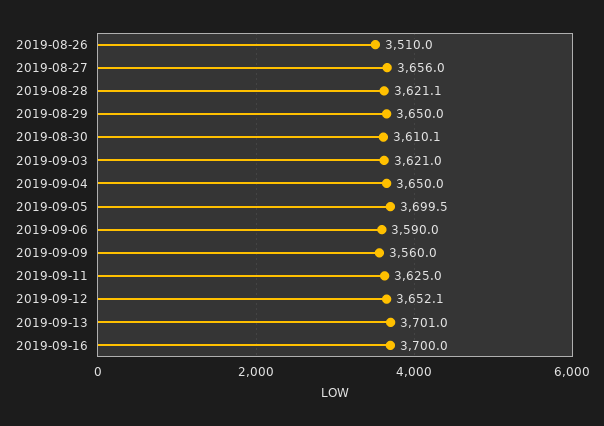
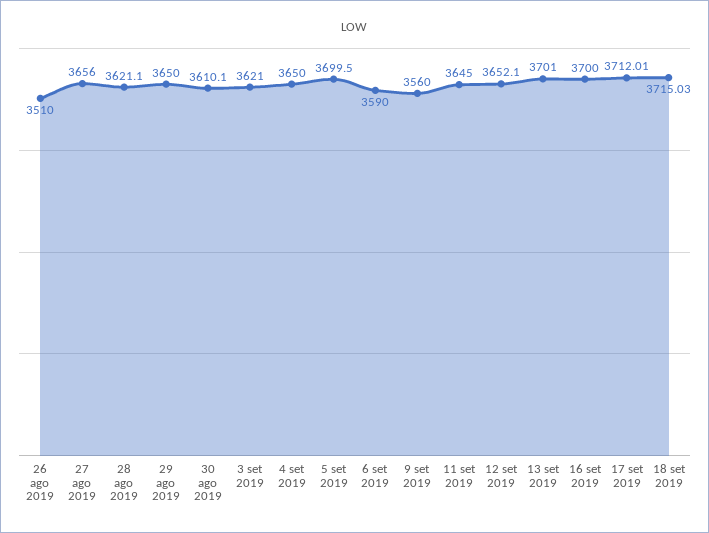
2019-09-11: 3625 -> 3645
17 set 2019: none -> 3712.01
18 set 2019: none -> 3715.03

